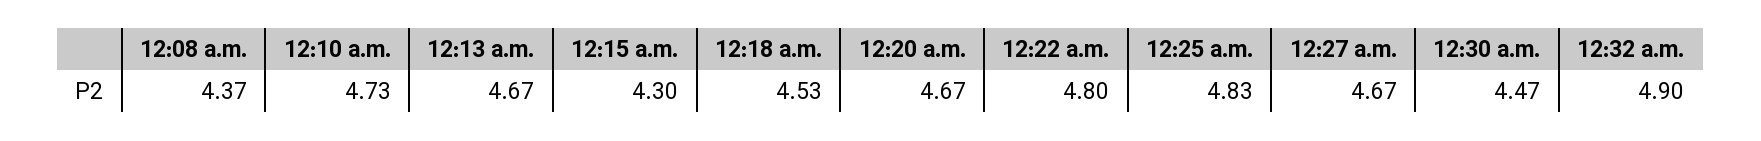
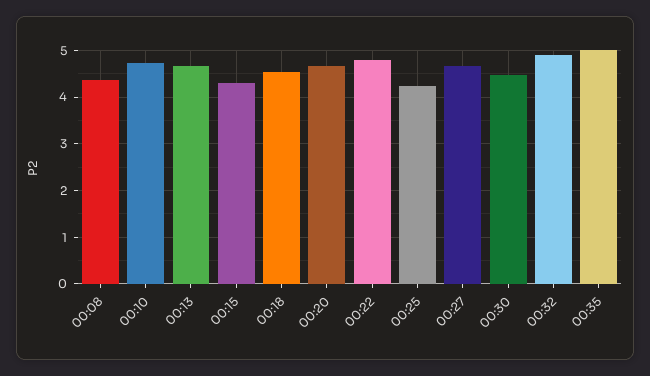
12:25 a.m.: 4.83 -> 4.2
00:35: none -> 5

